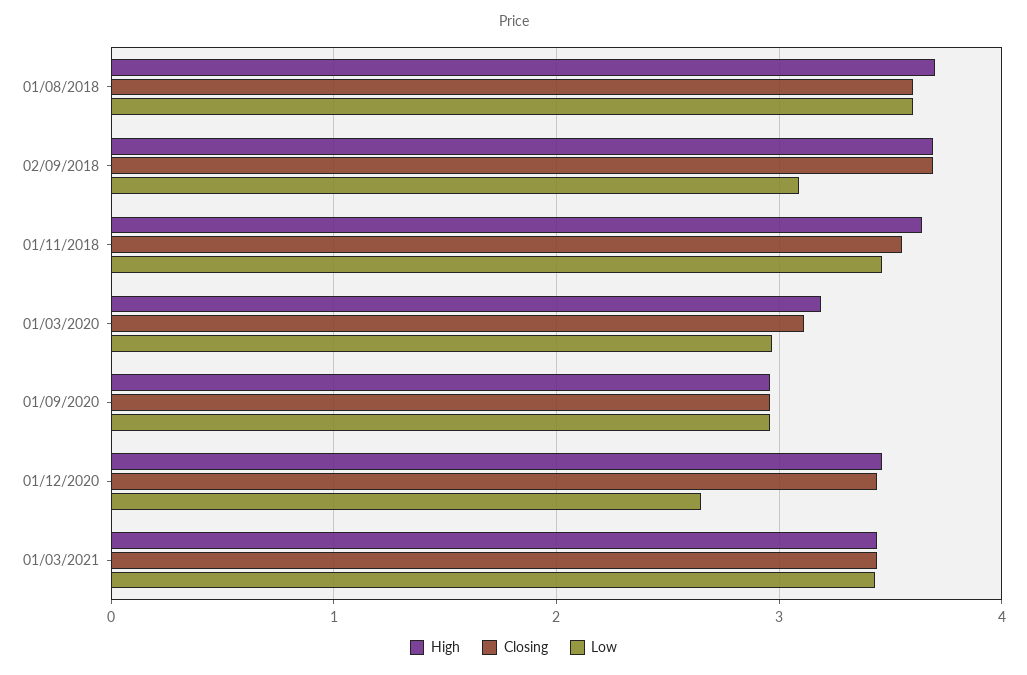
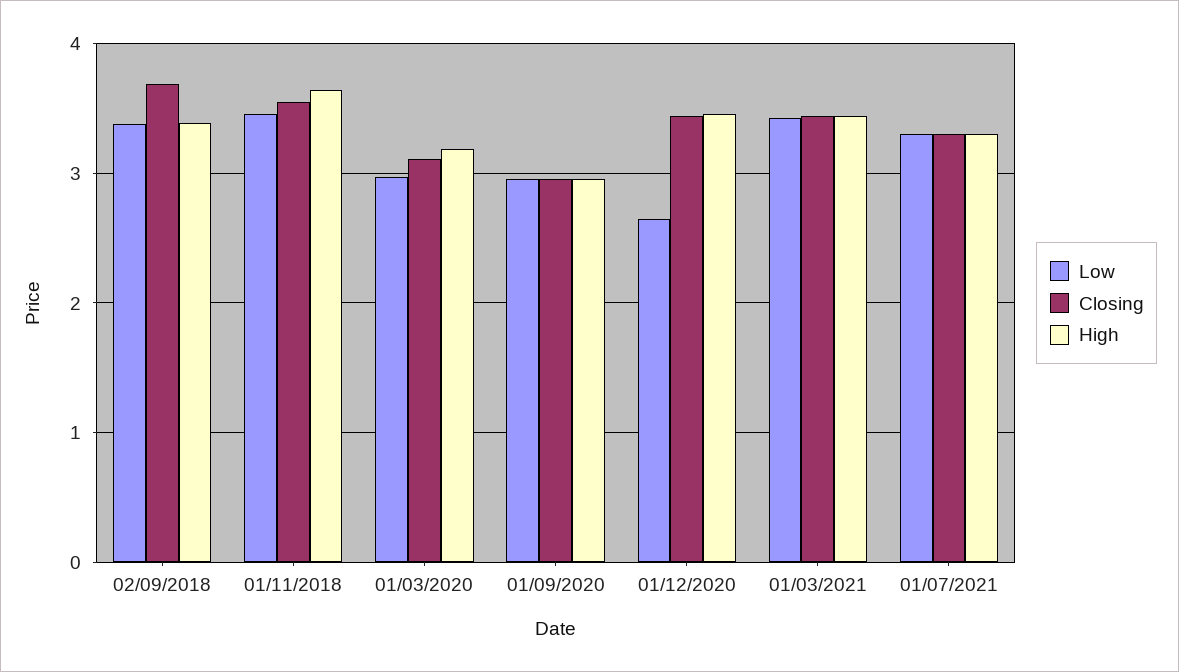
High, 01/08/2018: 3.7 -> none
Closing, 01/08/2018: 3.6 -> none
Low, 01/08/2018: 3.6 -> none
High, 02/09/2018: 3.7 -> 3.4
Low, 02/09/2018: 3.1 -> 3.4
Low, 01/07/2021: none -> 3.3
Closing, 01/07/2021: none -> 3.3
High, 01/07/2021: none -> 3.3

